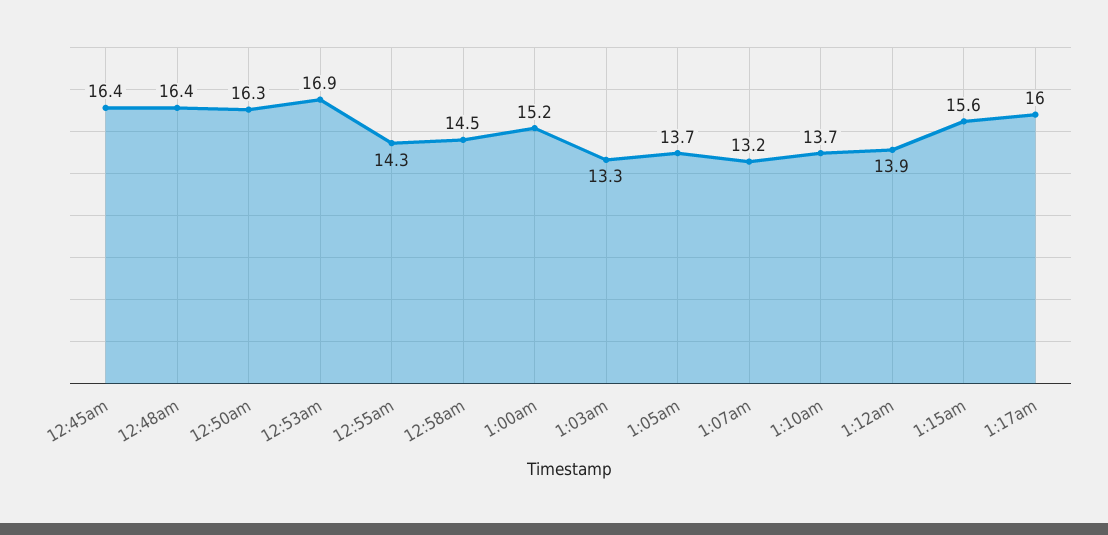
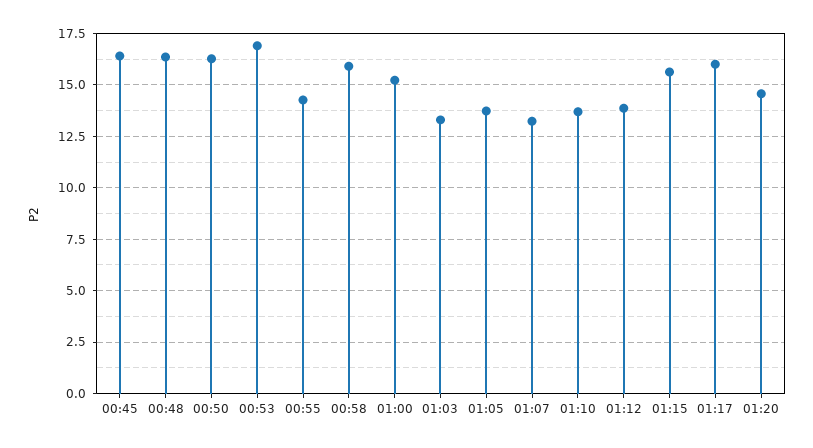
12:58am: 14.5 -> 16
01:20: none -> 14.5

